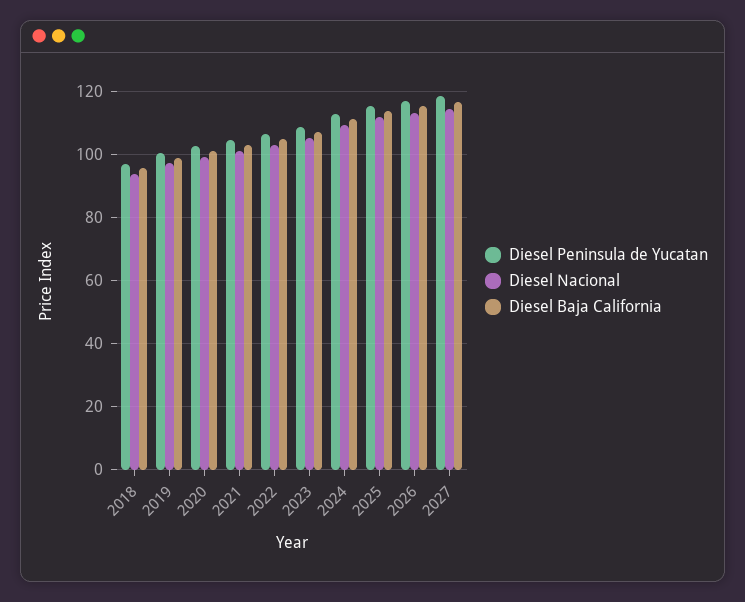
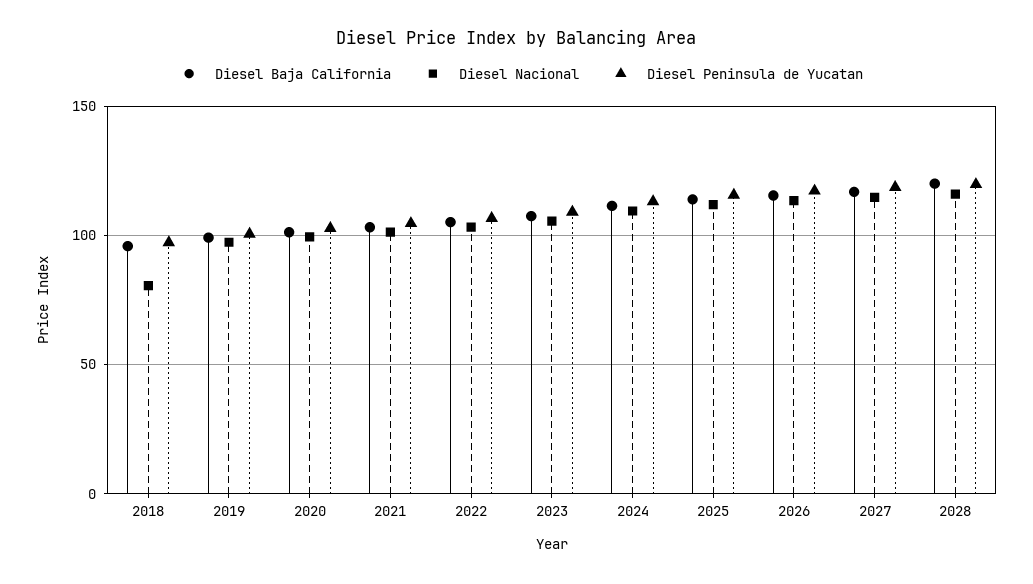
Diesel Nacional, 2018: 94 -> 80
Diesel Baja California, 2028: none -> 120
Diesel Nacional, 2028: none -> 115
Diesel Peninsula de Yucatan, 2028: none -> 120

